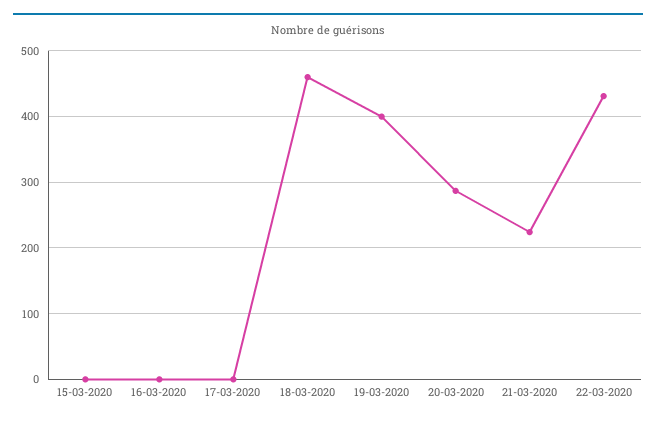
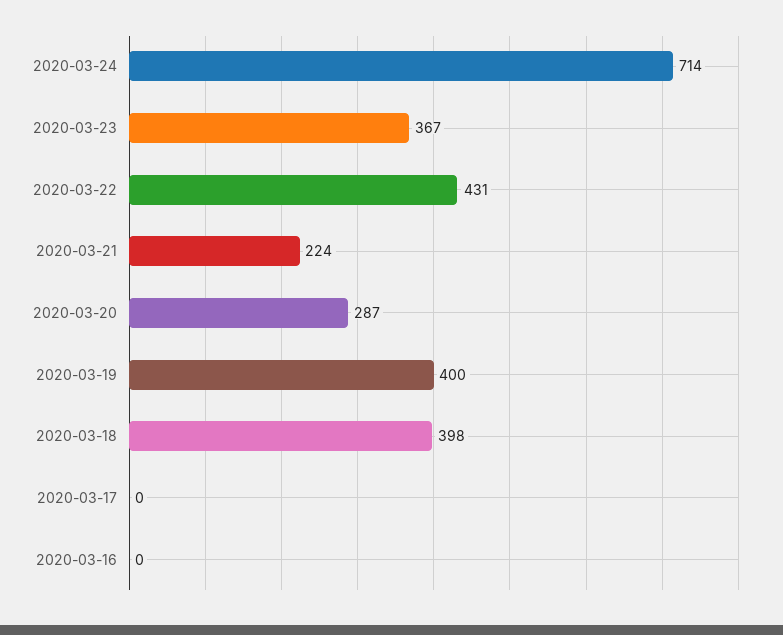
15-03-2020: 0 -> none
18-03-2020: 460 -> 398
2020-03-24: none -> 714
2020-03-23: none -> 367

